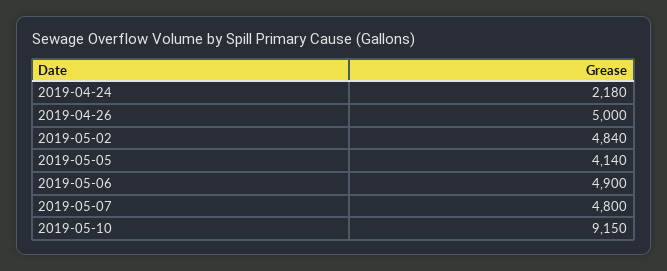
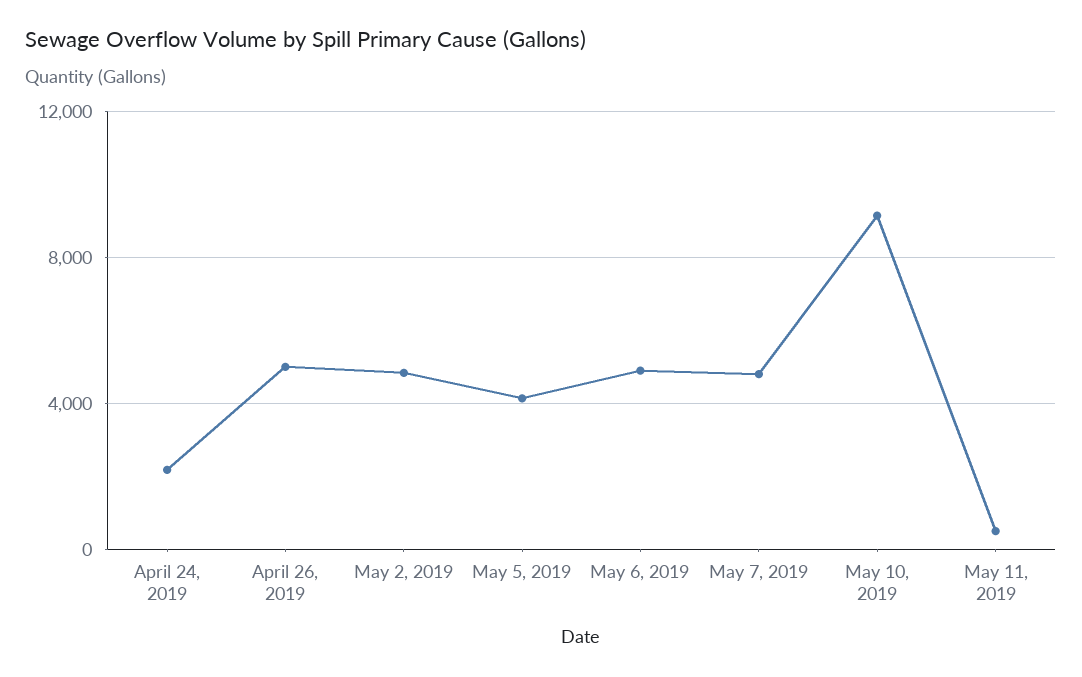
May 11, 2019: none -> 500

